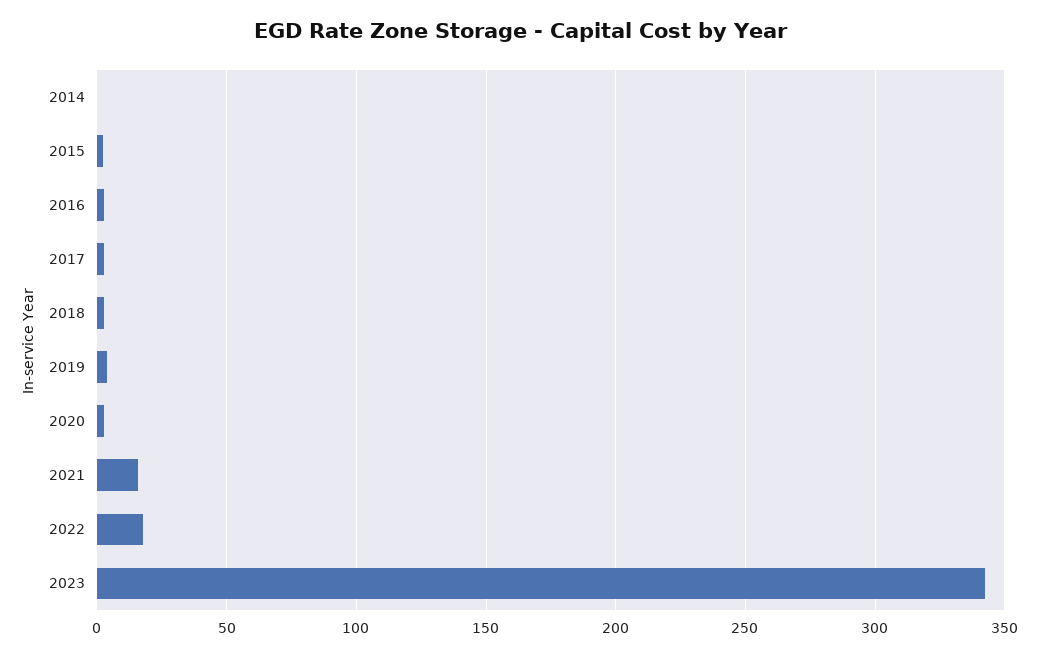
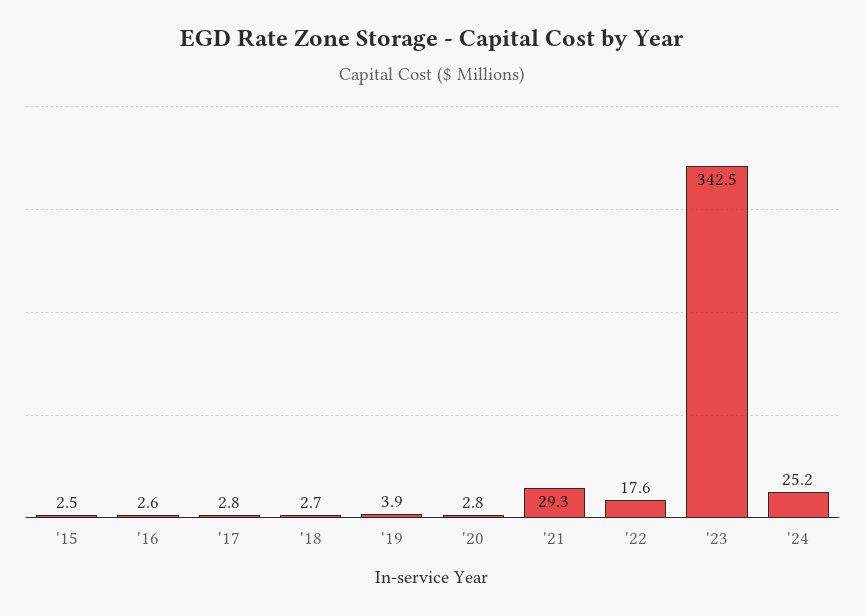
2014: 0 -> none
2021: 15 -> 29.3
'24: none -> 25.2

